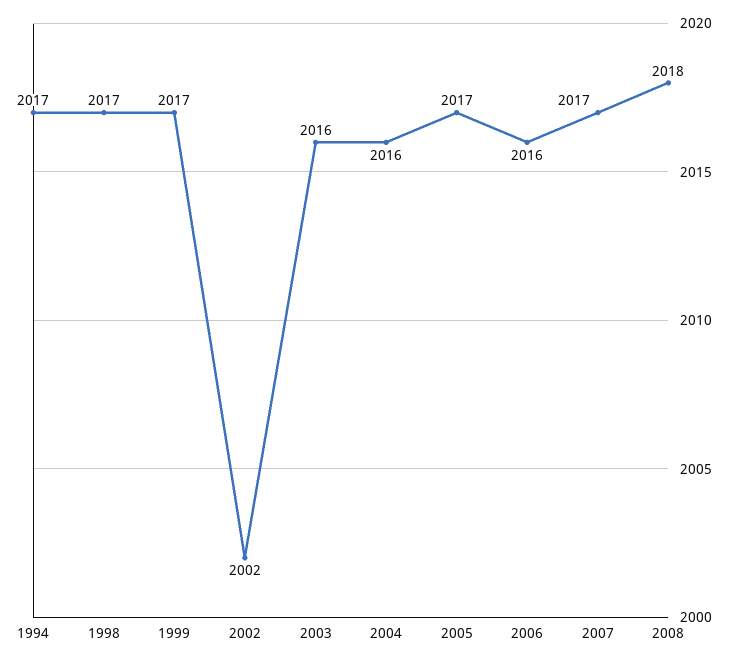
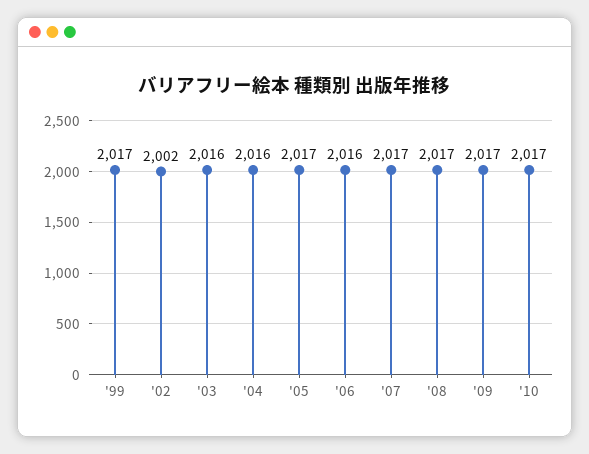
1994: 2017 -> none
1998: 2017 -> none
2008: 2018 -> 2017
'09: none -> 2017
'10: none -> 2017

